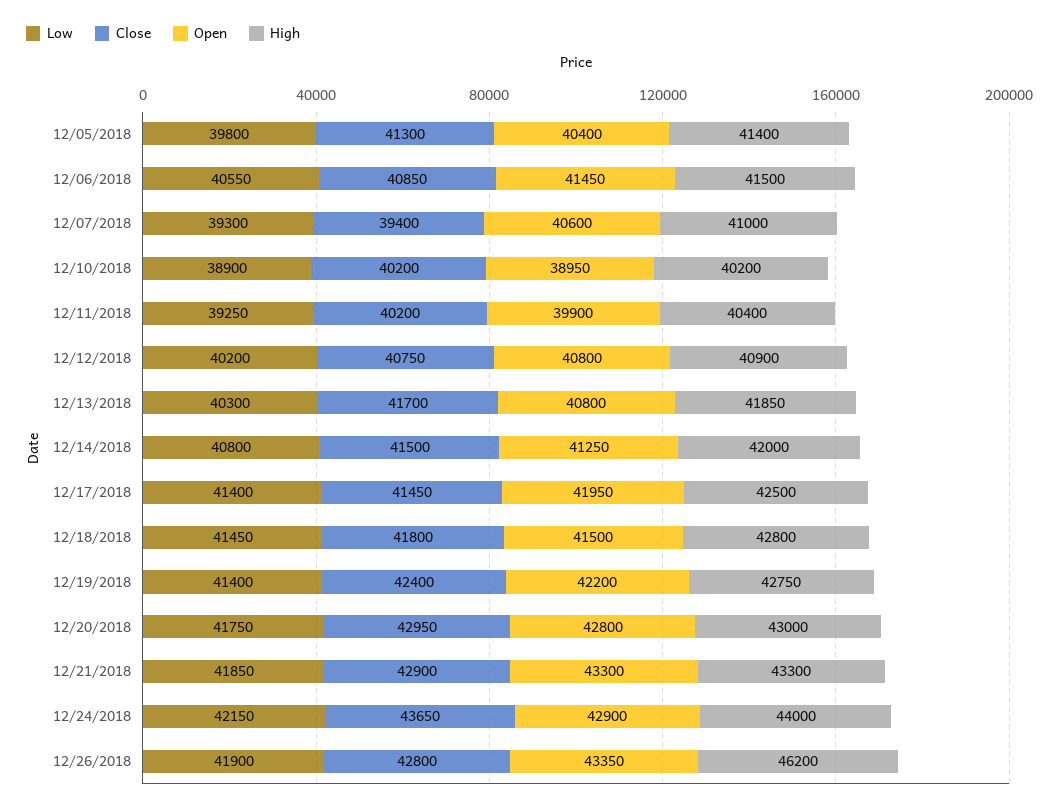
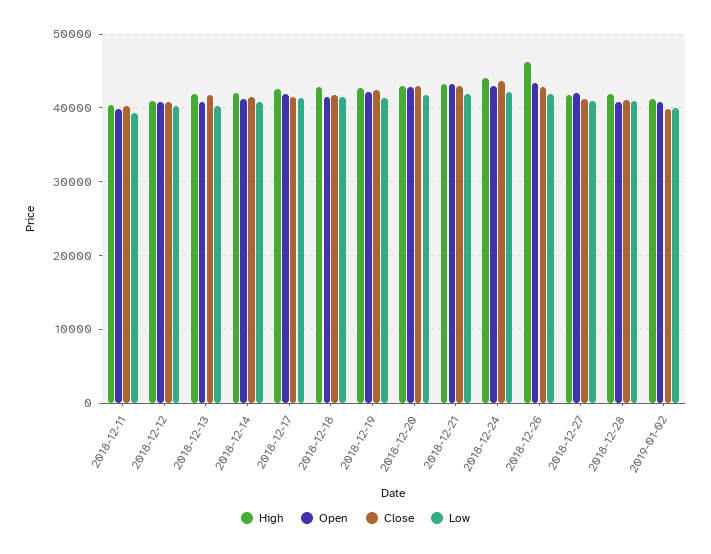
Low, 12/05/2018: 39800 -> none
Close, 12/05/2018: 41300 -> none
Open, 12/05/2018: 40400 -> none
High, 12/05/2018: 41400 -> none
Low, 12/06/2018: 40550 -> none
Close, 12/06/2018: 40850 -> none
Open, 12/06/2018: 41450 -> none
High, 12/06/2018: 41500 -> none
Low, 12/07/2018: 39300 -> none
Close, 12/07/2018: 39400 -> none
Open, 12/07/2018: 40600 -> none
High, 12/07/2018: 41000 -> none
Low, 12/10/2018: 38900 -> none
Close, 12/10/2018: 40200 -> none
Open, 12/10/2018: 38950 -> none
High, 12/10/2018: 40200 -> none
High, 2018-12-27: none -> 42000
Open, 2018-12-27: none -> 42000
Close, 2018-12-27: none -> 41000
Low, 2018-12-27: none -> 41000
High, 2018-12-28: none -> 42000
Open, 2018-12-28: none -> 41000
Close, 2018-12-28: none -> 41000
Low, 2018-12-28: none -> 41000
High, 2019-01-02: none -> 41000
Open, 2019-01-02: none -> 41000
Close, 2019-01-02: none -> 40000
Low, 2019-01-02: none -> 40000

